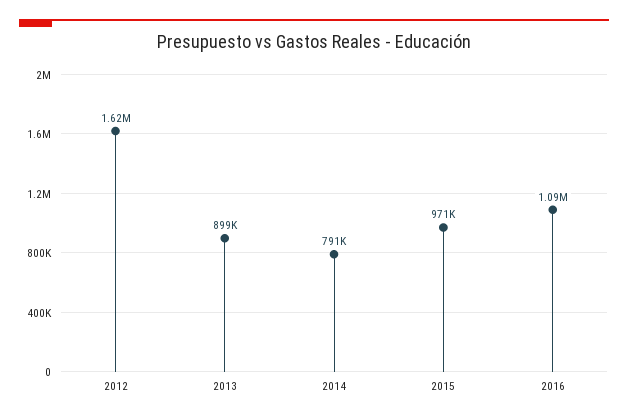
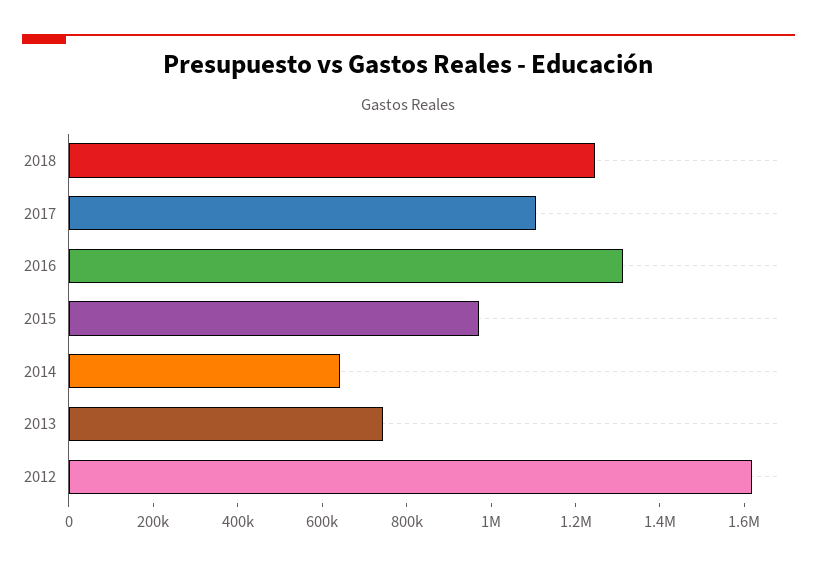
2013: 899000 -> 750000
2014: 791000 -> 650000
2016: 1090000 -> 1300000
2018: none -> 1250000
2017: none -> 1100000

